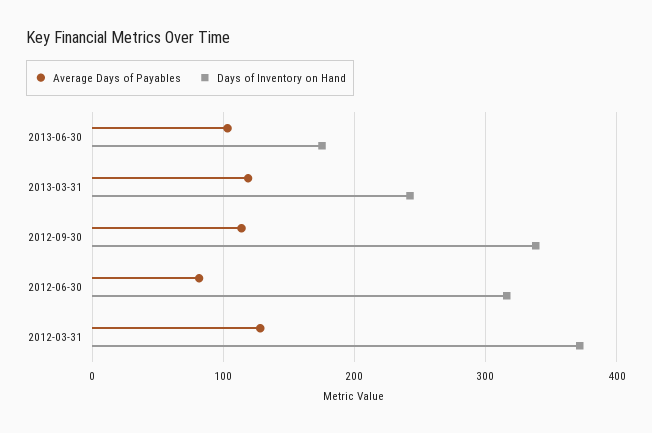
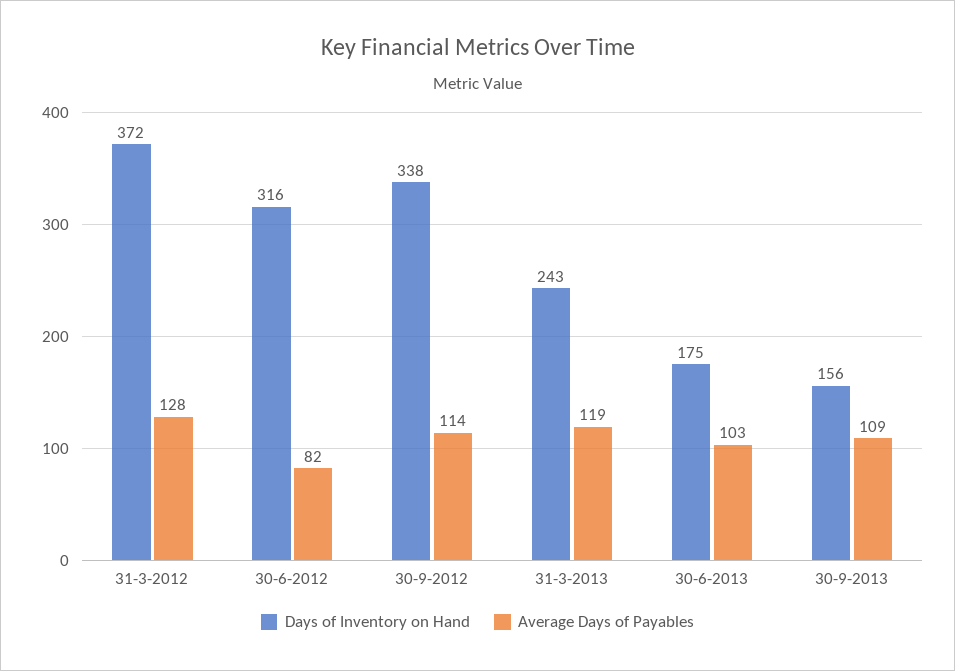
Days of Inventory on Hand, 30-9-2013: none -> 156
Average Days of Payables, 30-9-2013: none -> 109

